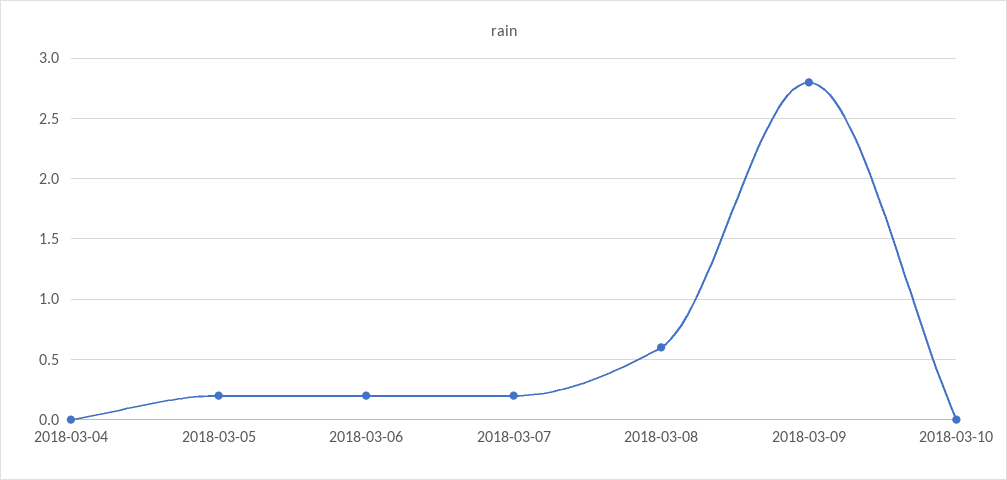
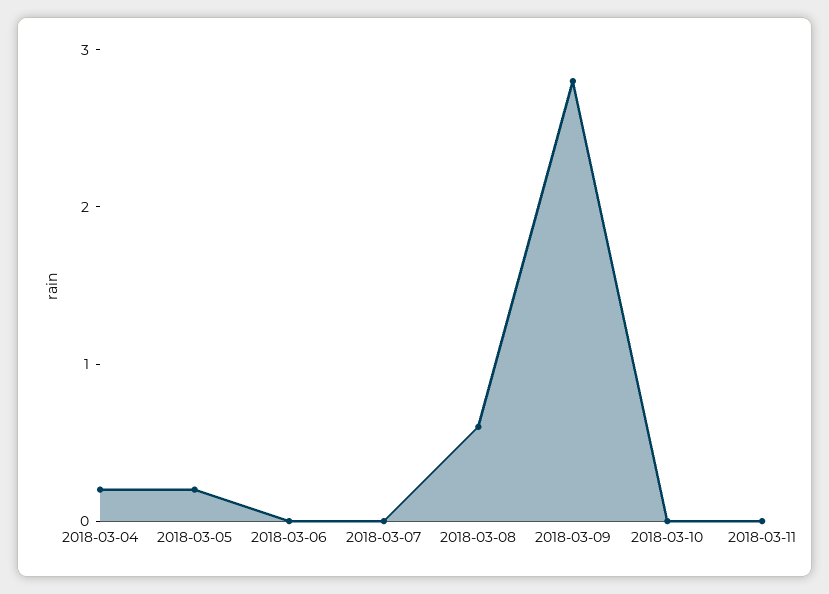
2018-03-04: 0 -> 0.2
2018-03-06: 0.2 -> 0
2018-03-07: 0.2 -> 0
2018-03-11: none -> 0

